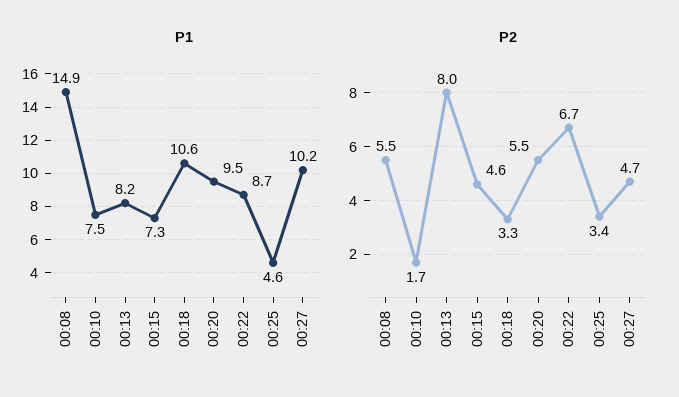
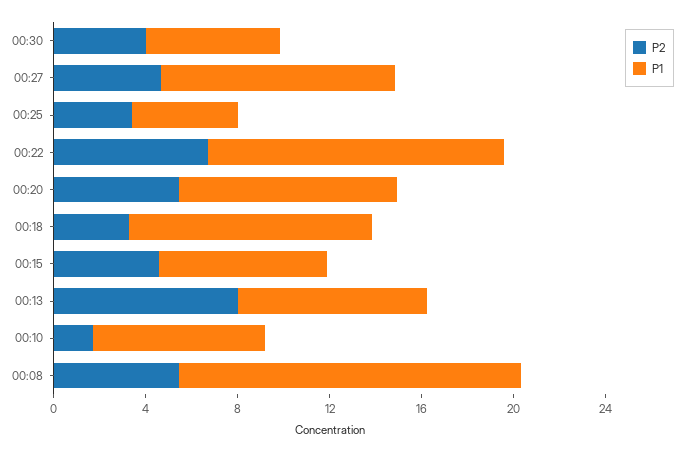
P1, 00:22: 8.7 -> 13
P2, 00:30: none -> 4
P1, 00:30: none -> 6

